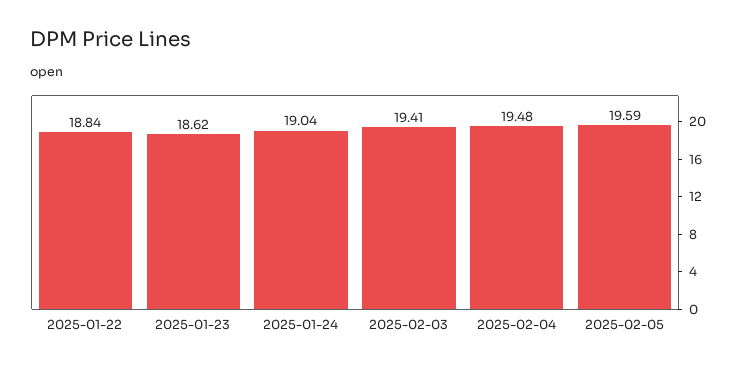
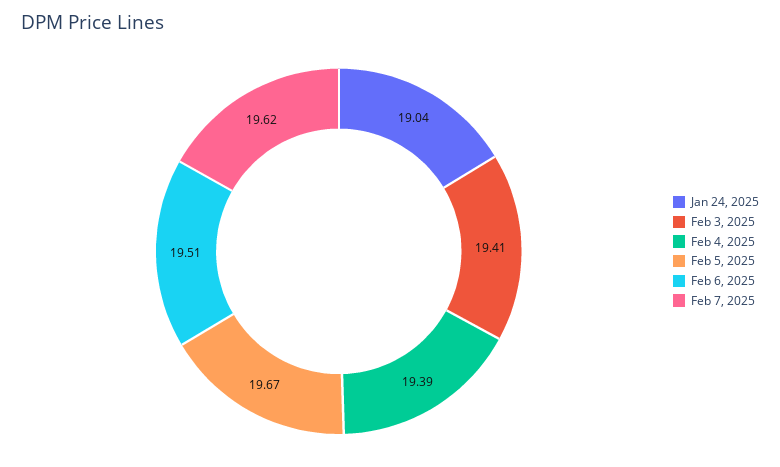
2025-01-22: 18.84 -> none
2025-01-23: 18.62 -> none
2025-02-04: 19.48 -> 19.39
2025-02-05: 19.59 -> 19.67
Feb 6, 2025: none -> 19.51
Feb 7, 2025: none -> 19.62

